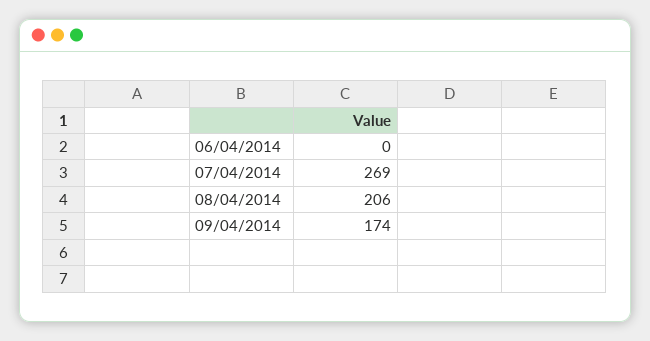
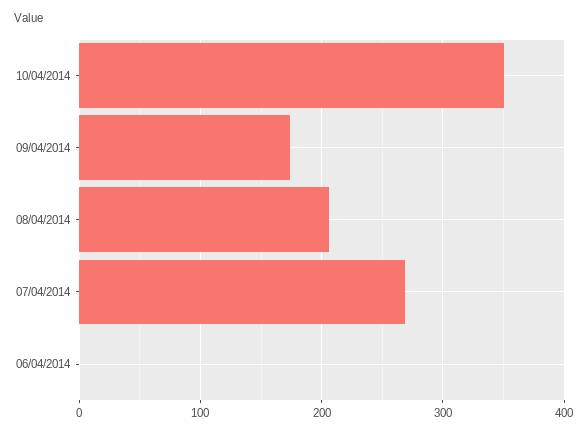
10/04/2014: none -> 350

